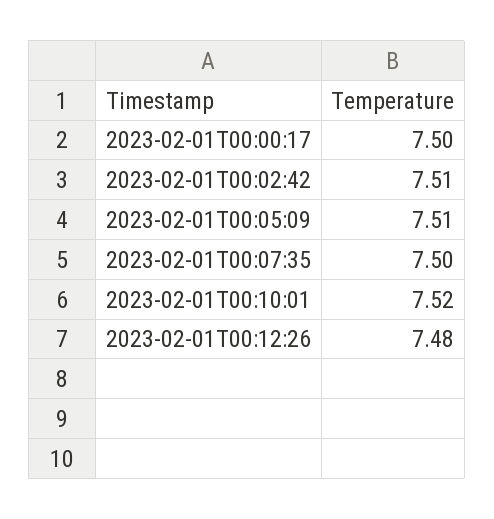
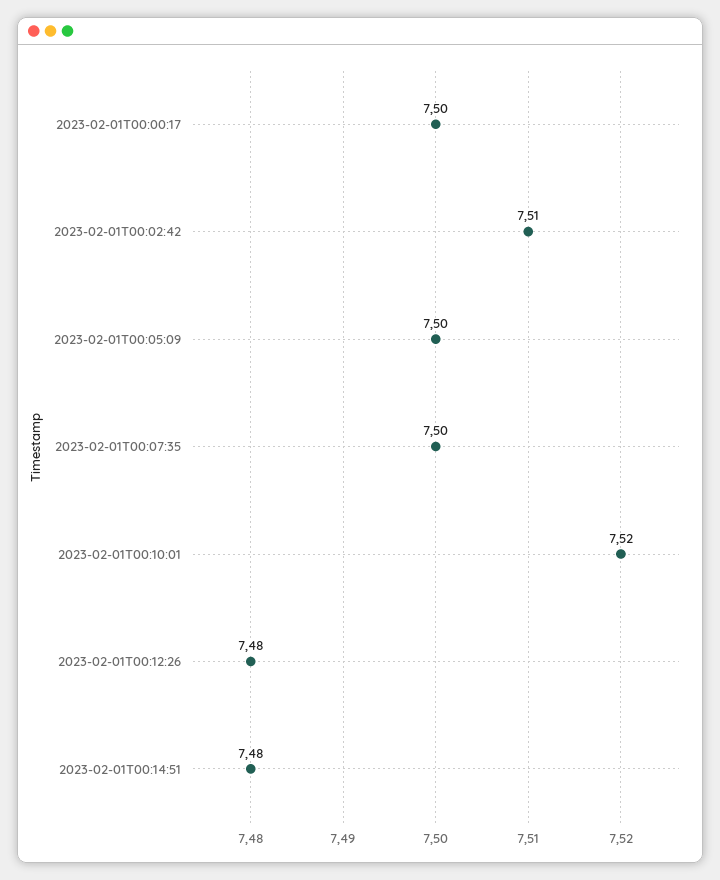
2023-02-01T00:05:09: 7.51 -> 7.5
2023-02-01T00:14:51: none -> 7.48

